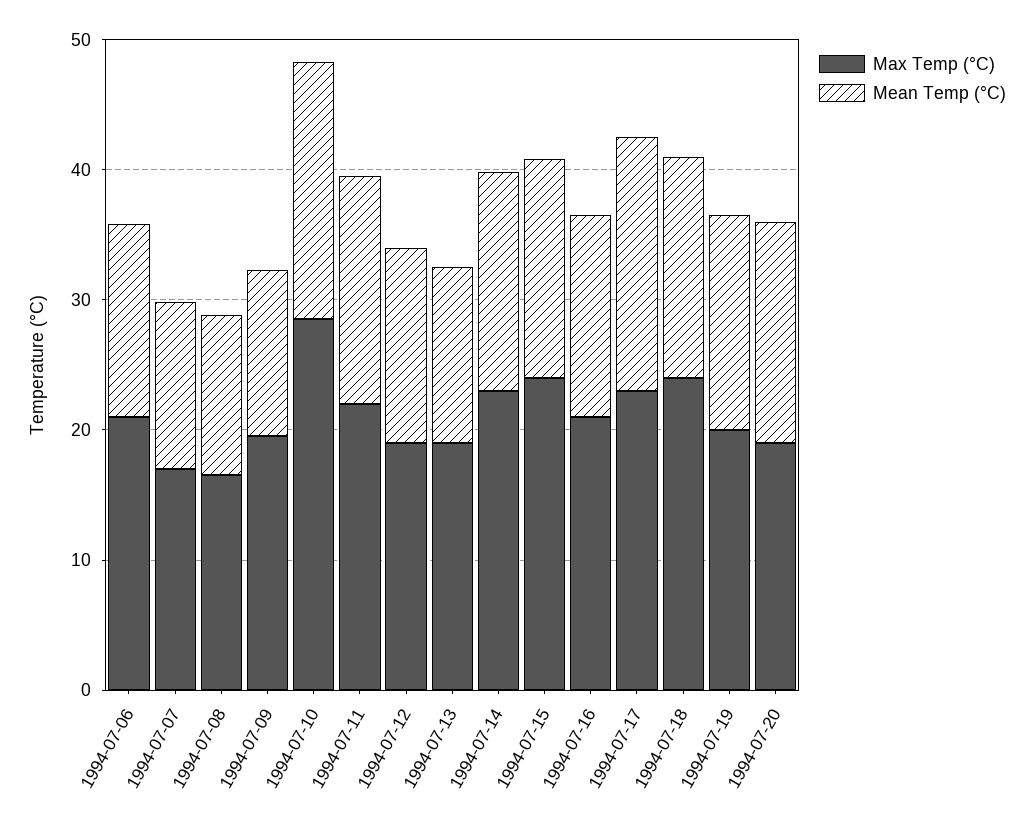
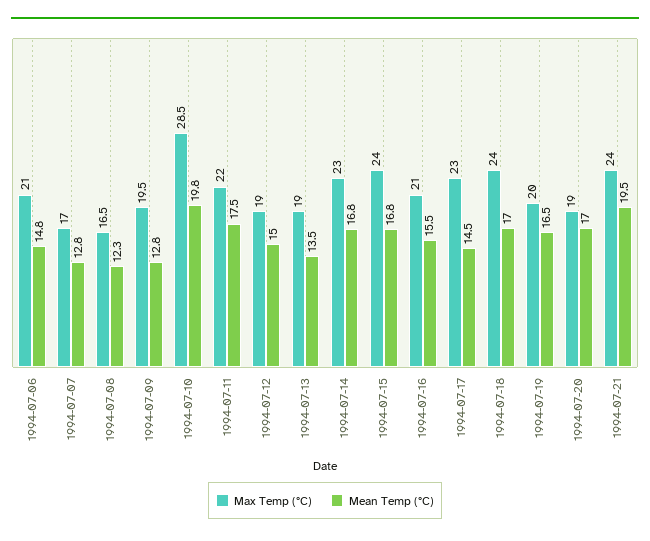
Mean Temp (°C), 1994-07-17: 20 -> 14.5
Max Temp (°C), 1994-07-21: none -> 24
Mean Temp (°C), 1994-07-21: none -> 19.5

